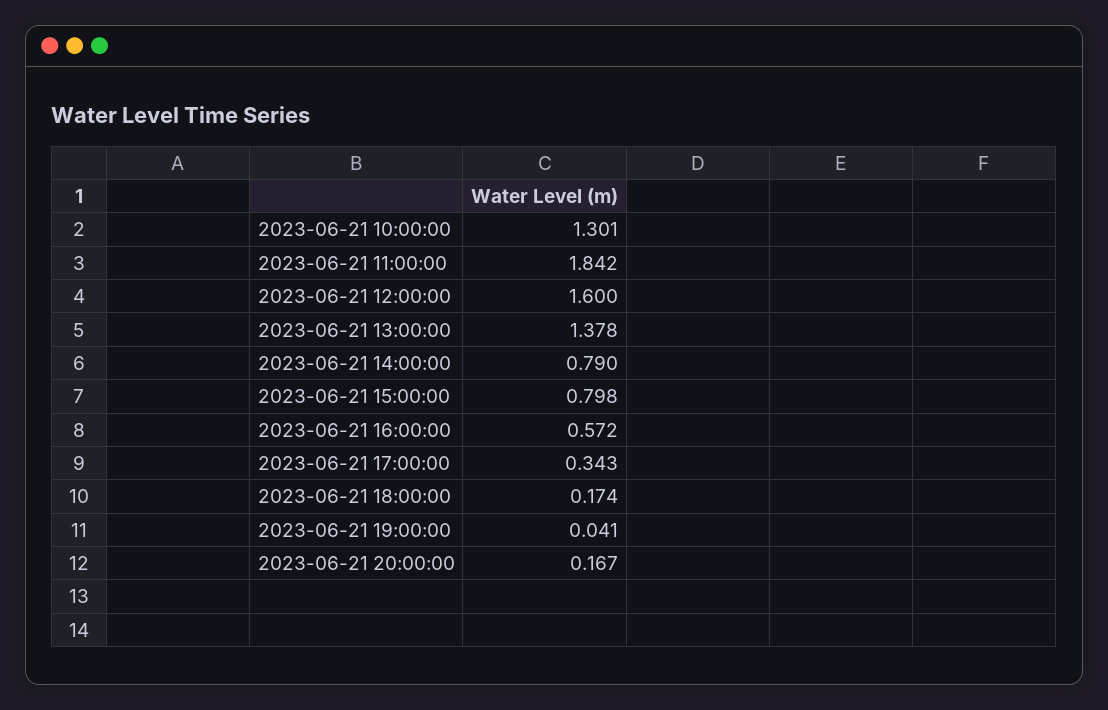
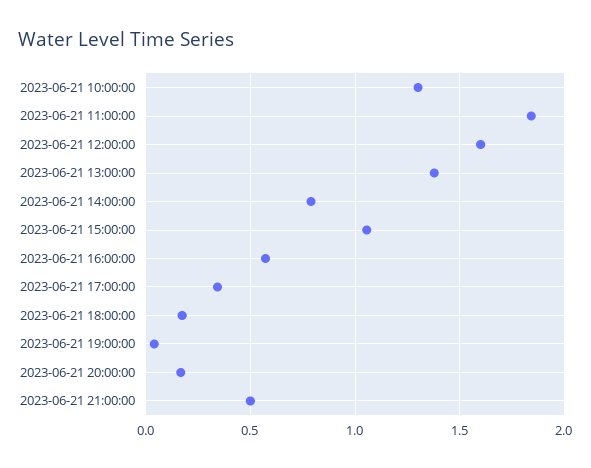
2023-06-21 15:00:00: 0.798 -> 1.05
2023-06-21 21:00:00: none -> 0.5

